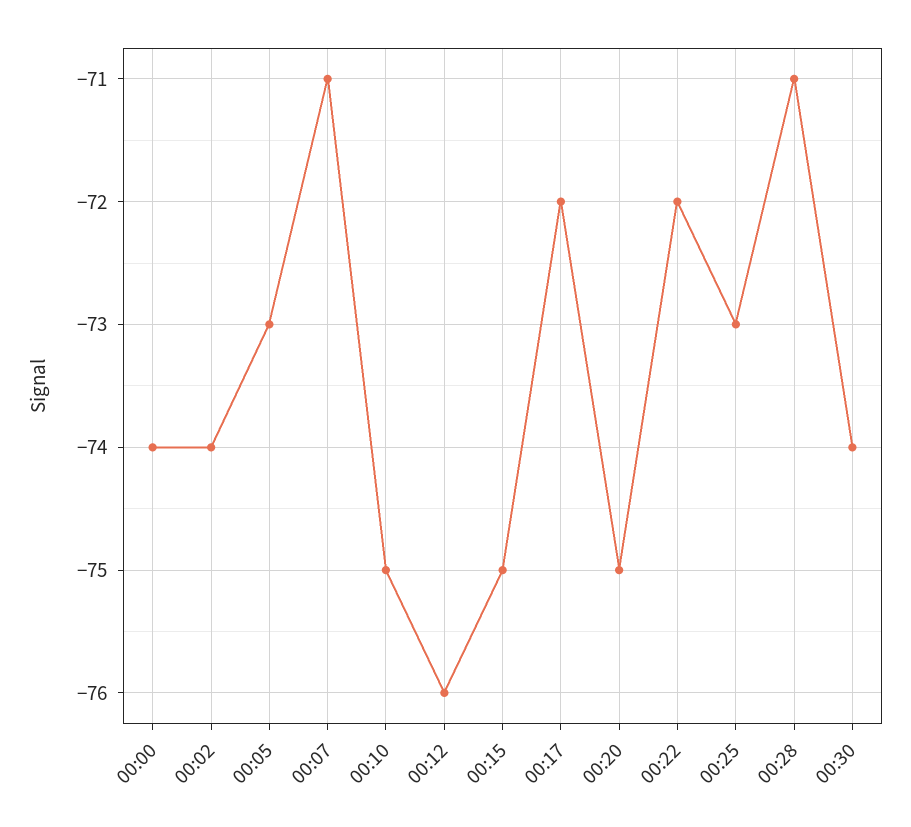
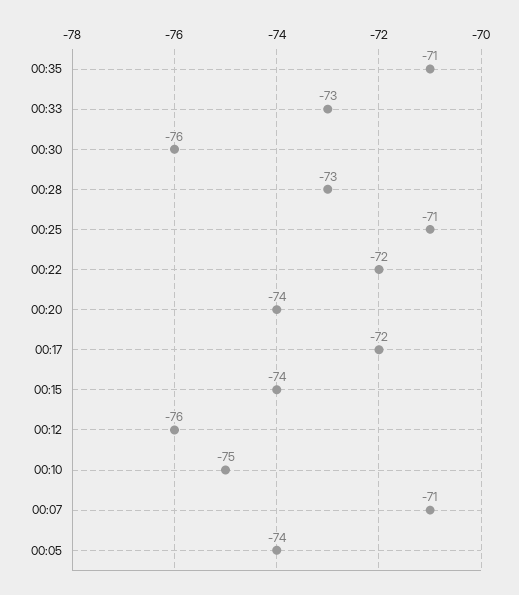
00:00: -74 -> none
00:02: -74 -> none
00:05: -73 -> -74
00:15: -75 -> -74
00:20: -75 -> -74
00:25: -73 -> -71
00:28: -71 -> -73
00:30: -74 -> -76
00:35: none -> -71
00:33: none -> -73

